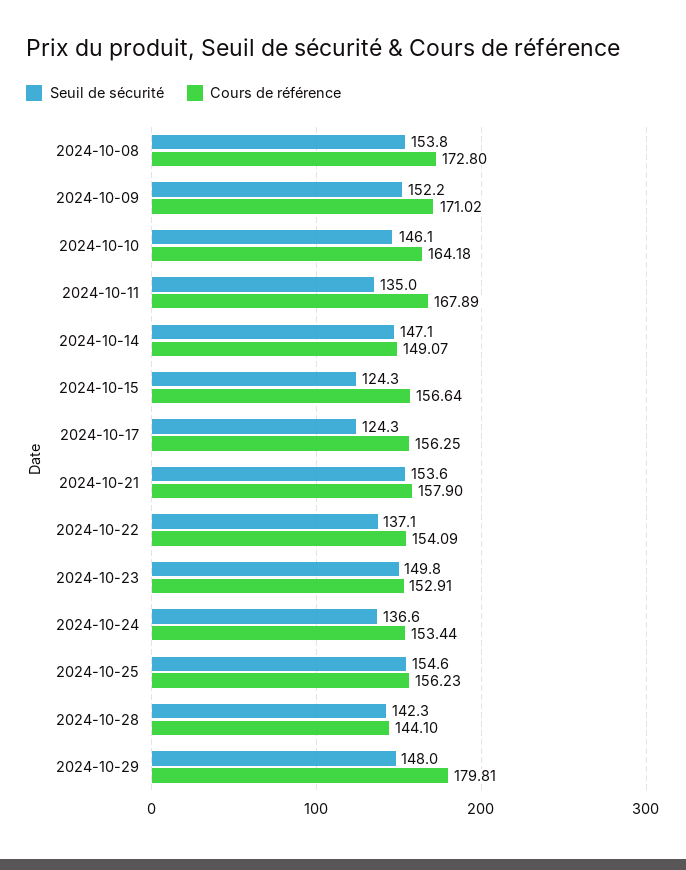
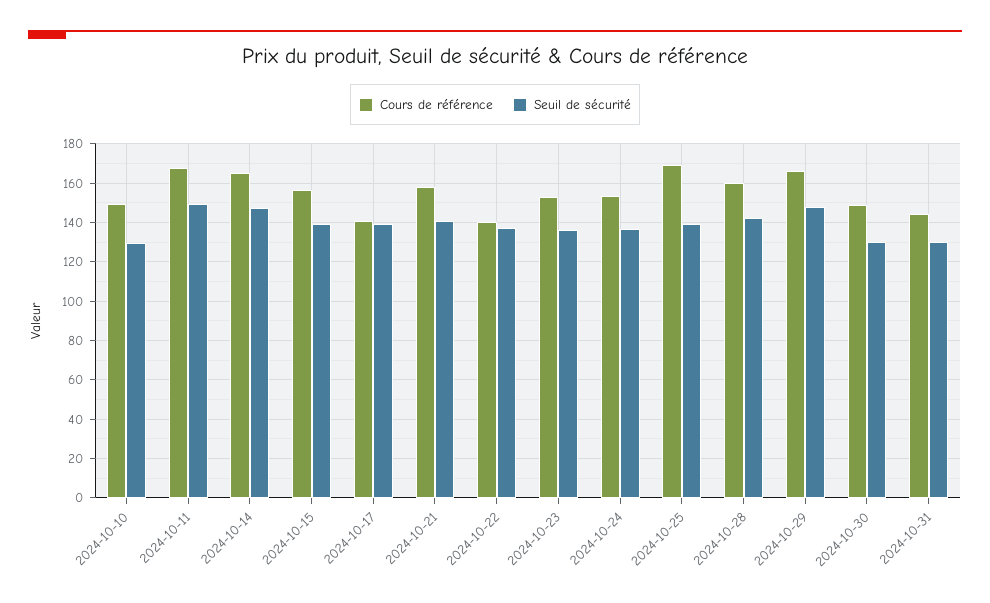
Seuil de sécurité, 2024-10-08: 153.8 -> none
Cours de référence, 2024-10-08: 172.8 -> none
Seuil de sécurité, 2024-10-09: 152.2 -> none
Cours de référence, 2024-10-09: 171.02 -> none
Seuil de sécurité, 2024-10-10: 146.1 -> 130
Cours de référence, 2024-10-10: 164.18 -> 150
Seuil de sécurité, 2024-10-11: 135 -> 150
Cours de référence, 2024-10-14: 149.07 -> 165
Seuil de sécurité, 2024-10-15: 124.3 -> 140
Seuil de sécurité, 2024-10-17: 124.3 -> 140
Cours de référence, 2024-10-17: 156.25 -> 140
Seuil de sécurité, 2024-10-21: 153.6 -> 140
Cours de référence, 2024-10-22: 154.09 -> 140
Seuil de sécurité, 2024-10-23: 149.8 -> 135
Seuil de sécurité, 2024-10-25: 154.6 -> 140
Cours de référence, 2024-10-25: 156.23 -> 170
Cours de référence, 2024-10-28: 144.1 -> 160
Cours de référence, 2024-10-29: 179.81 -> 165
Cours de référence, 2024-10-30: none -> 150
Seuil de sécurité, 2024-10-30: none -> 130
Cours de référence, 2024-10-31: none -> 145
Seuil de sécurité, 2024-10-31: none -> 130

